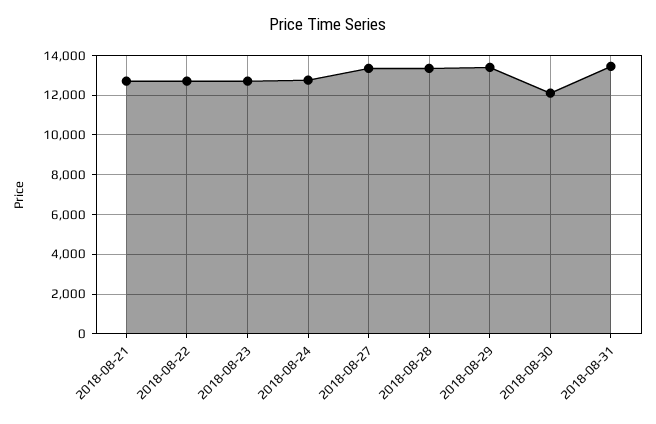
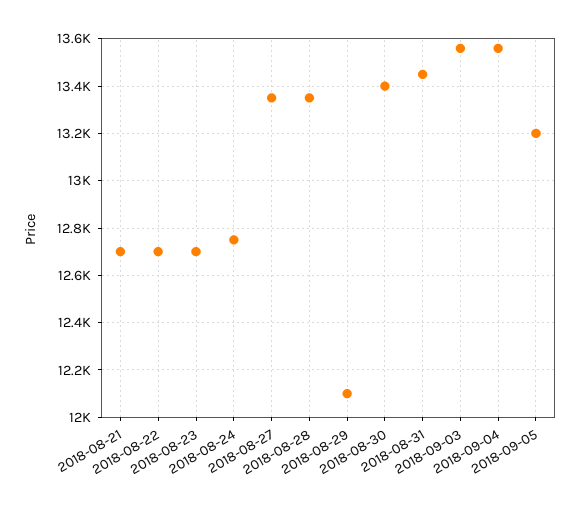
2018-08-29: 13500 -> 12100
2018-08-30: 12000 -> 13400
2018-09-03: none -> 13550
2018-09-04: none -> 13550
2018-09-05: none -> 13200

